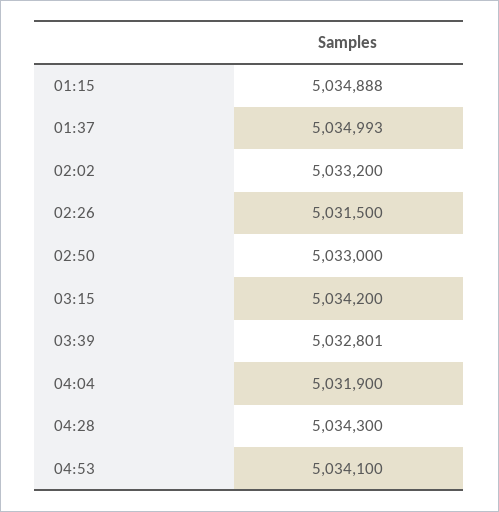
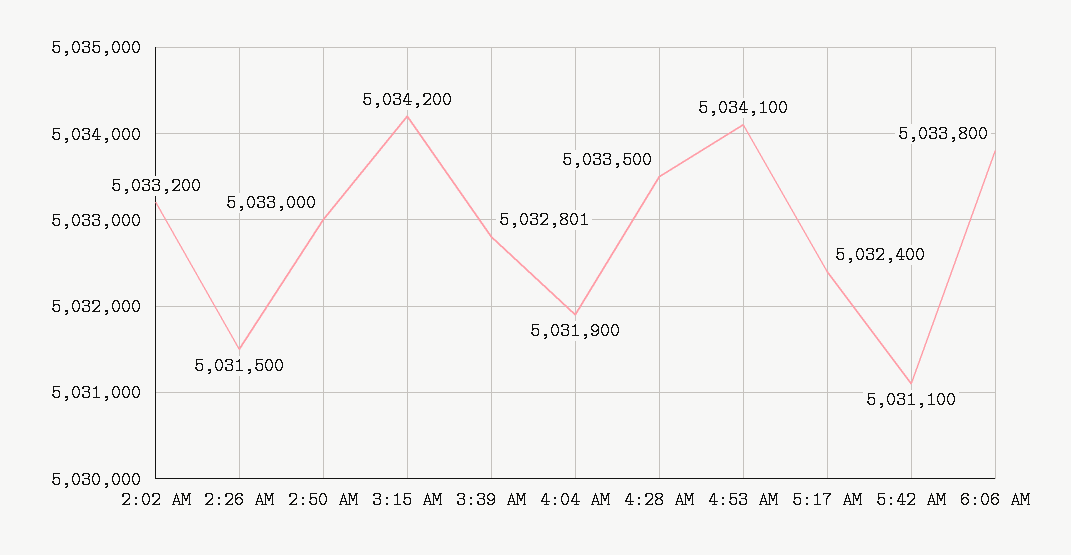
01:15: 5034888 -> none
01:37: 5034993 -> none
04:28: 5034300 -> 5033500
5:17 AM: none -> 5032400
5:42 AM: none -> 5031100
6:06 AM: none -> 5033800

